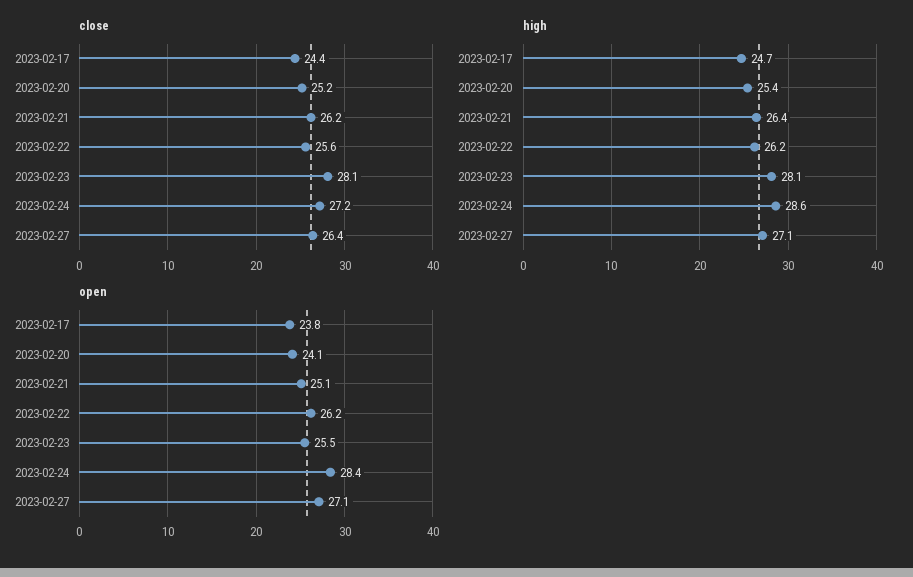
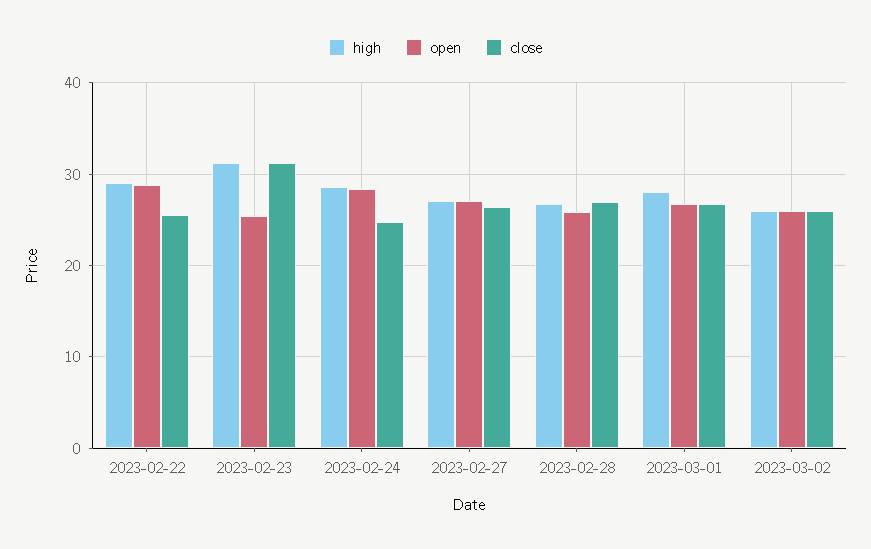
close, 2023-02-17: 24.4 -> none
close, 2023-02-20: 25.2 -> none
close, 2023-02-21: 26.2 -> none
close, 2023-02-23: 28.1 -> 31
close, 2023-02-24: 27.2 -> 25
high, 2023-02-17: 24.7 -> none
high, 2023-02-20: 25.4 -> none
high, 2023-02-21: 26.4 -> none
high, 2023-02-22: 26.2 -> 29
high, 2023-02-23: 28.1 -> 31
open, 2023-02-17: 23.8 -> none
open, 2023-02-20: 24.1 -> none
open, 2023-02-21: 25.1 -> none
open, 2023-02-22: 26.2 -> 29
high, 2023-02-28: none -> 27
open, 2023-02-28: none -> 26
close, 2023-02-28: none -> 27
high, 2023-03-01: none -> 28
open, 2023-03-01: none -> 27
close, 2023-03-01: none -> 27
high, 2023-03-02: none -> 26
open, 2023-03-02: none -> 26
close, 2023-03-02: none -> 26

